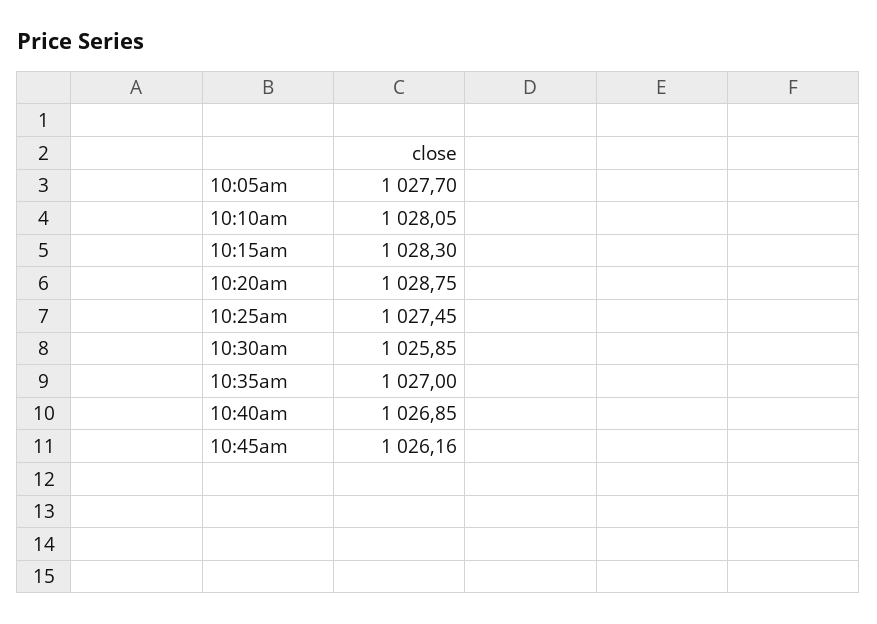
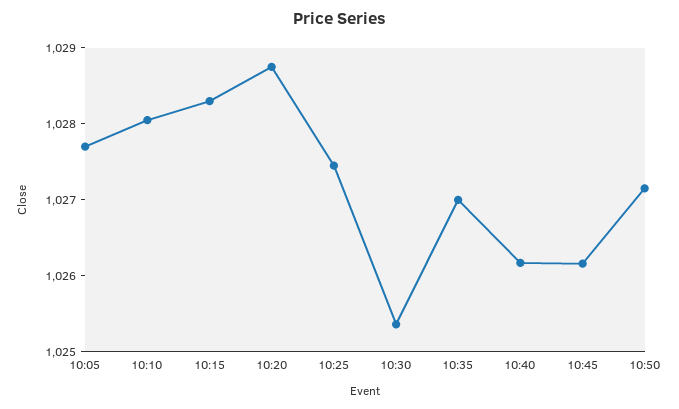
10:30am: 1025.85 -> 1025.4
10:40am: 1026.85 -> 1026.2
10:50: none -> 1027.2

